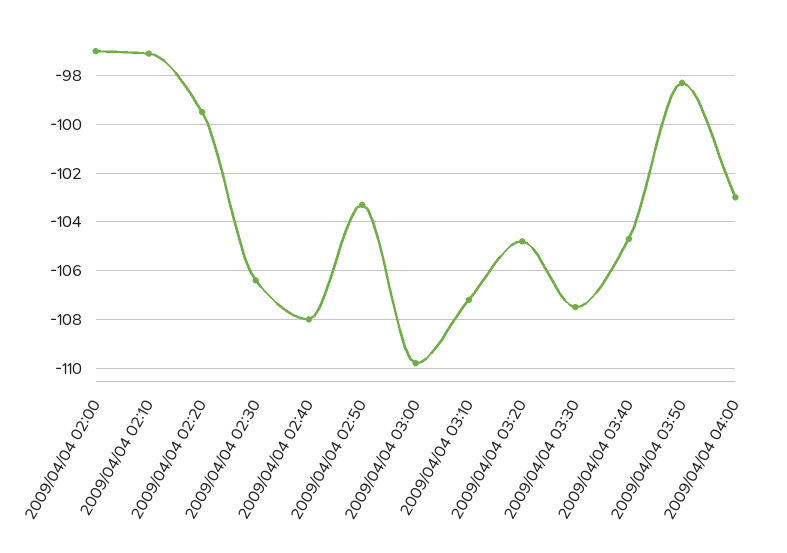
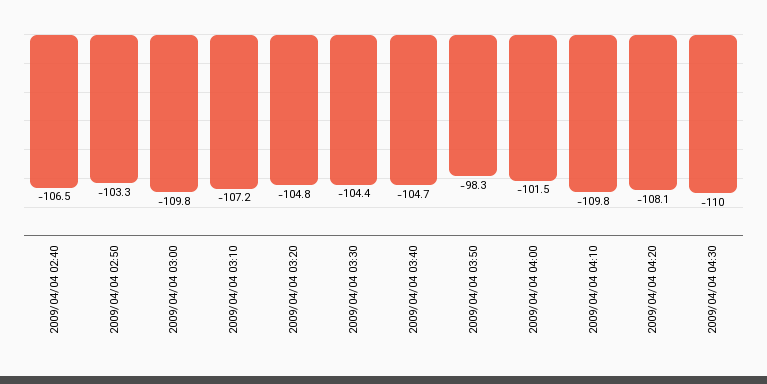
2009/04/04 02:00: -97 -> none
2009/04/04 02:10: -97 -> none
2009/04/04 02:20: -99.5 -> none
2009/04/04 02:30: -106.5 -> none
2009/04/04 02:40: -108 -> -106.5
2009/04/04 03:30: -107.5 -> -104.4
2009/04/04 04:00: -103 -> -101.5
2009/04/04 04:10: none -> -109.8
2009/04/04 04:20: none -> -108.1
2009/04/04 04:30: none -> -110

